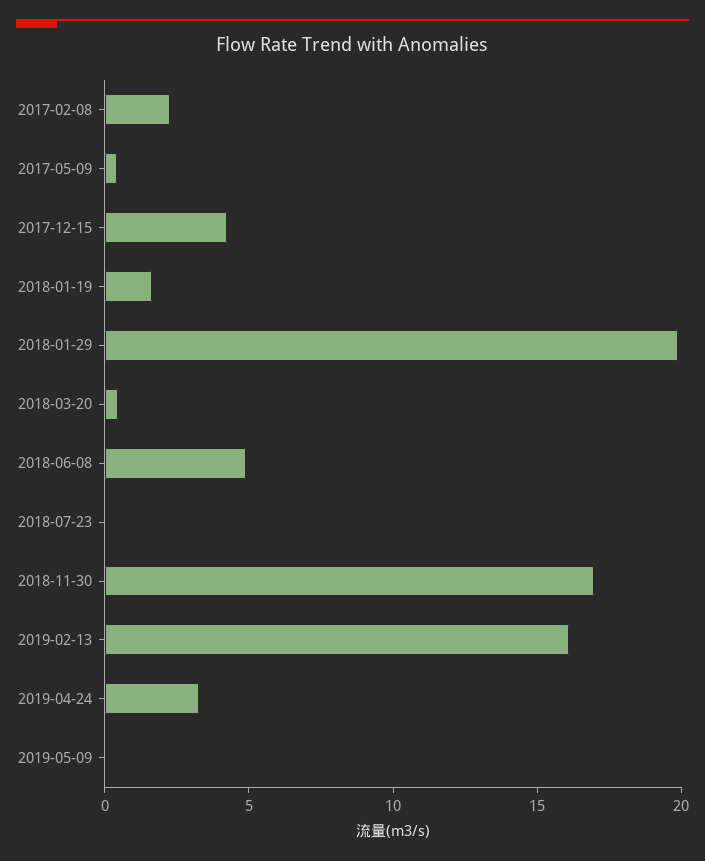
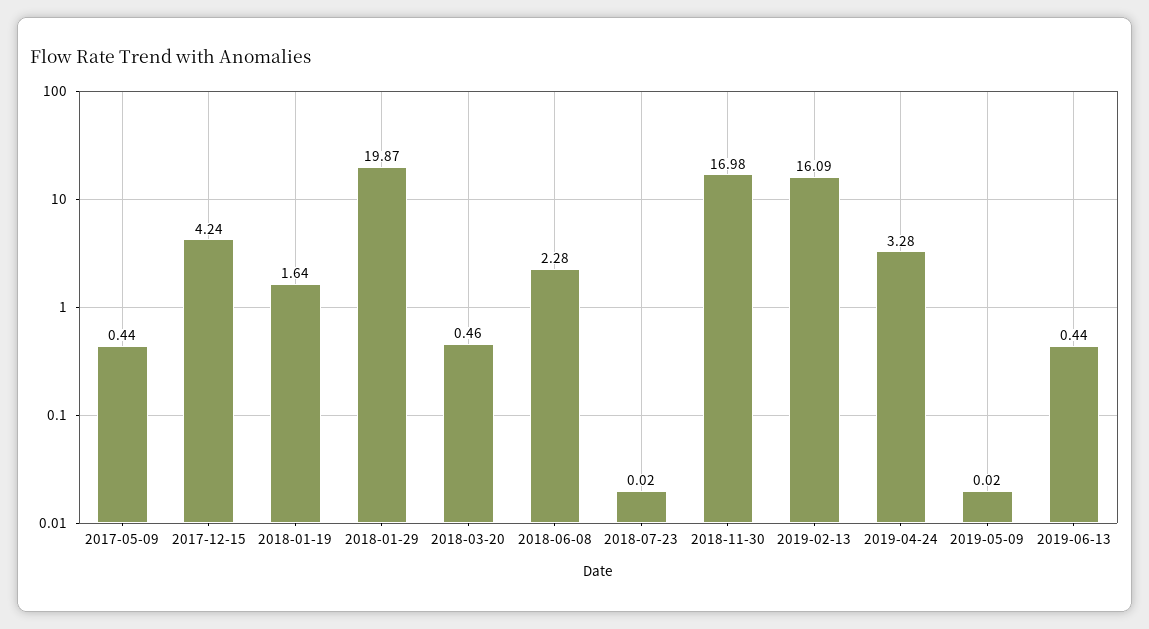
2017-02-08: 2 -> none
2018-06-08: 5 -> 2.28
2019-06-13: none -> 0.44

